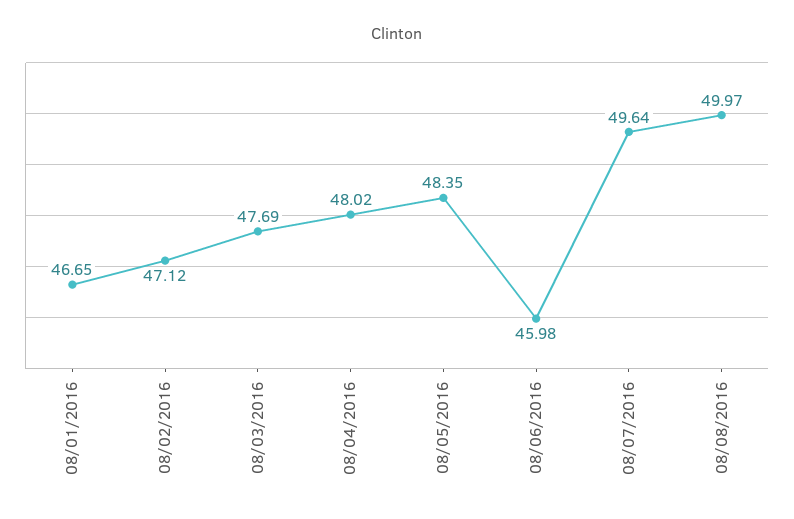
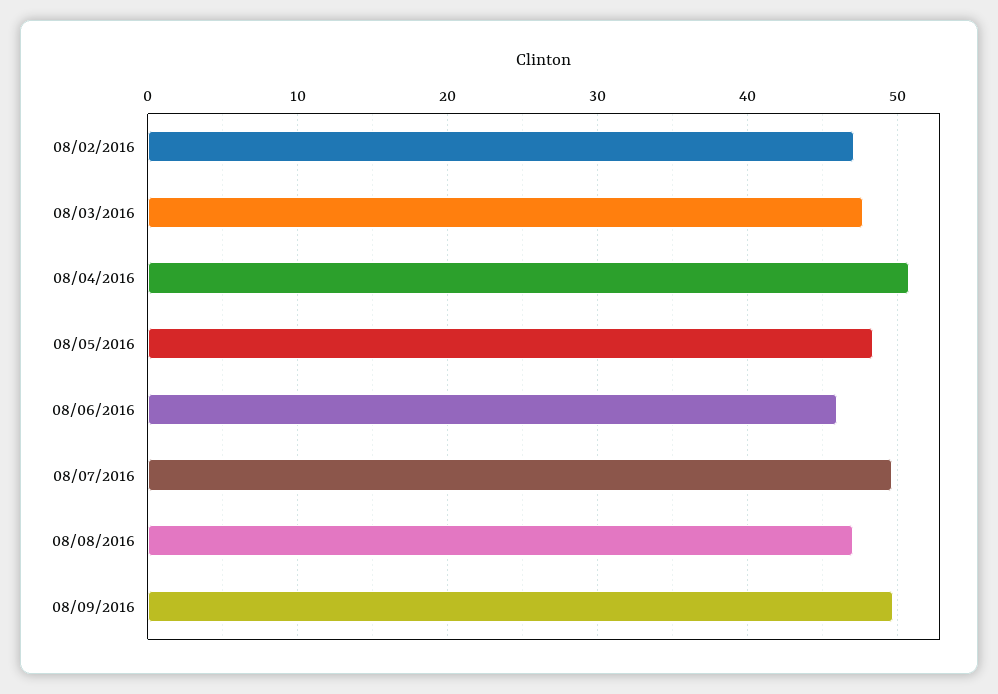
08/01/2016: 46.65 -> none
08/04/2016: 48.02 -> 51
08/08/2016: 49.97 -> 47
08/09/2016: none -> 50

